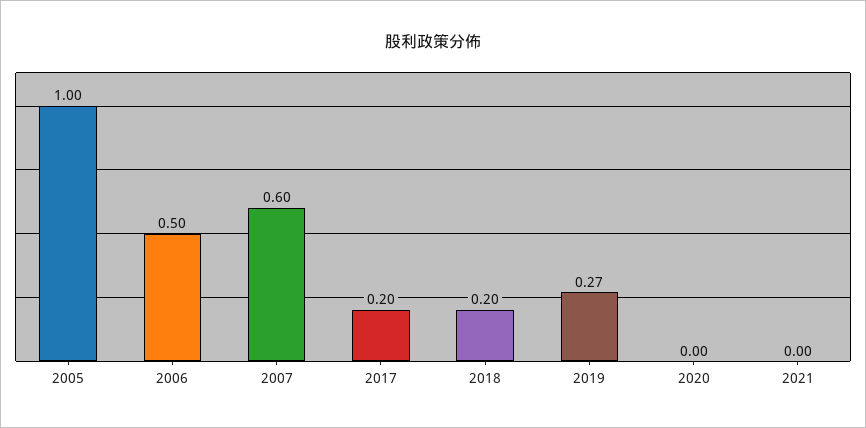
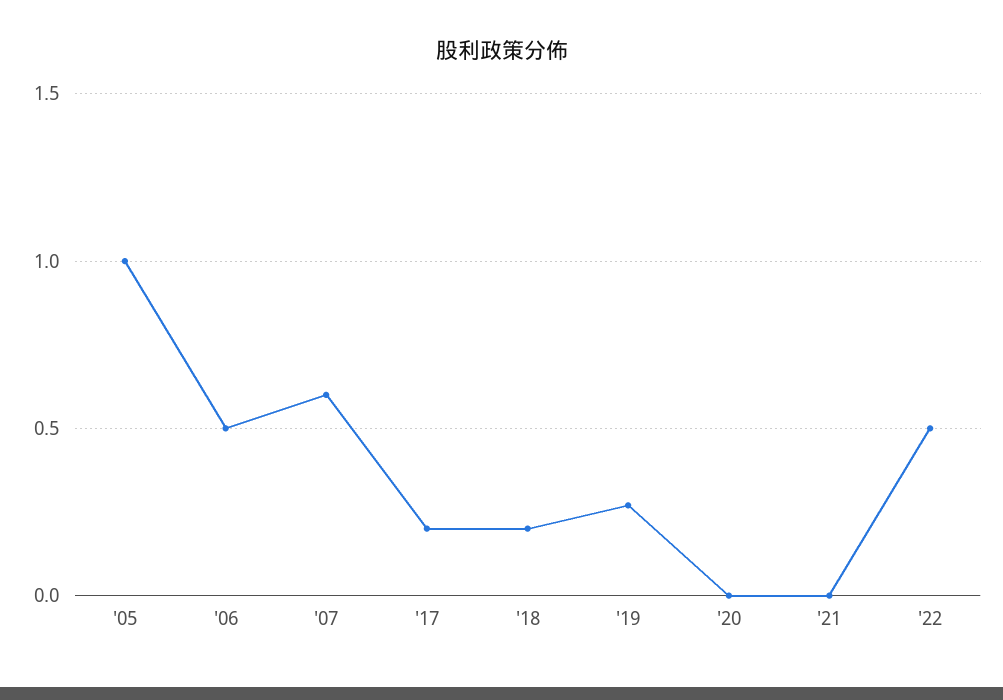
'22: none -> 0.5

